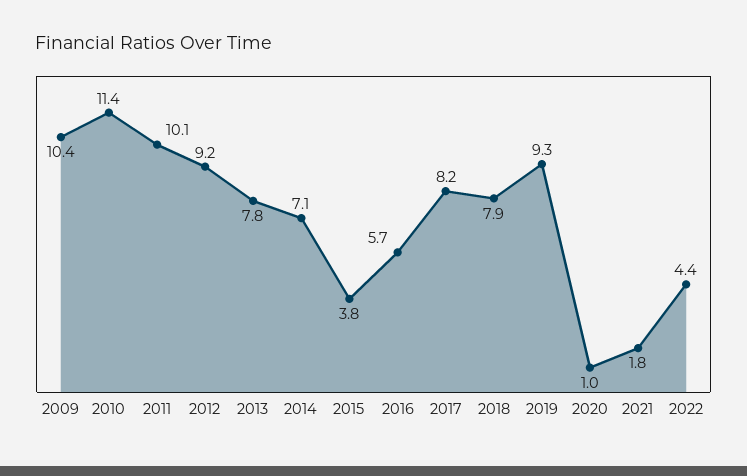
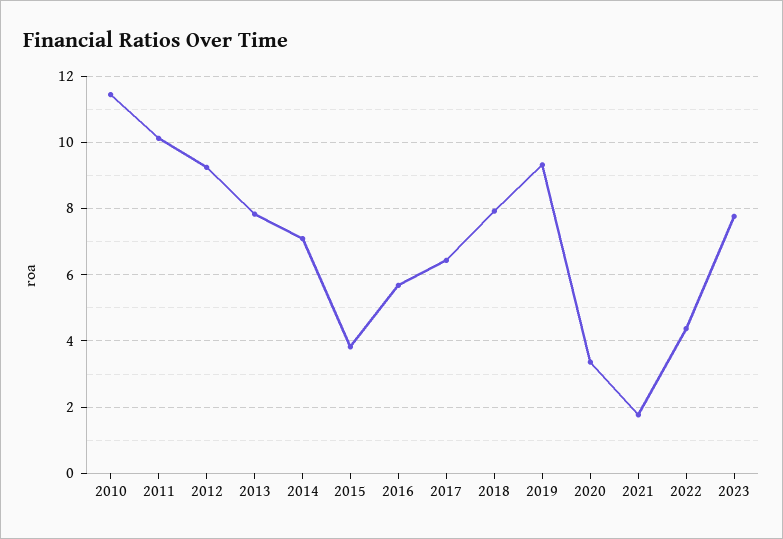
2009: 10.4 -> none
2017: 8.2 -> 6.4
2020: 1 -> 3.4
2023: none -> 7.8

